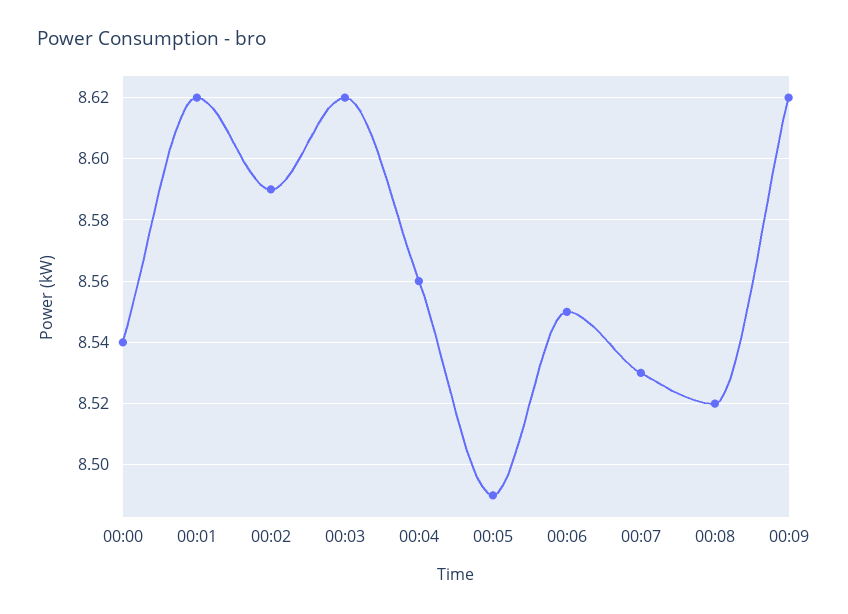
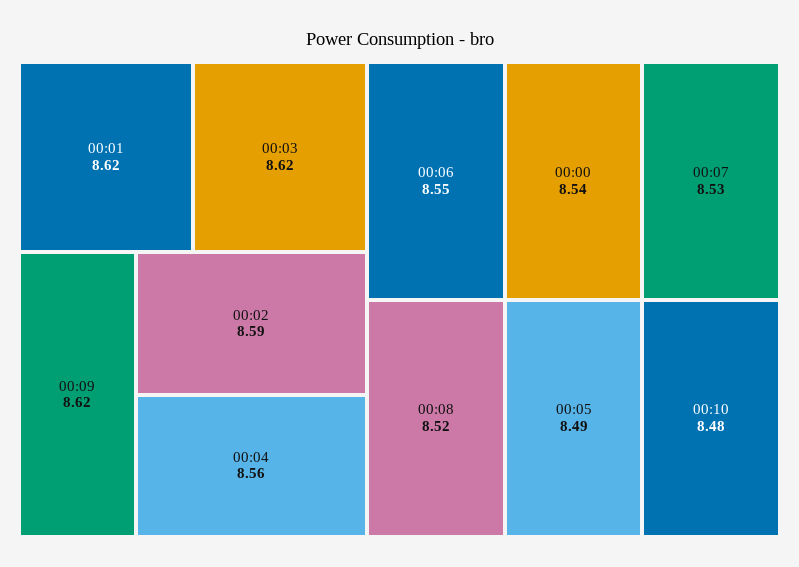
00:10: none -> 8.48

